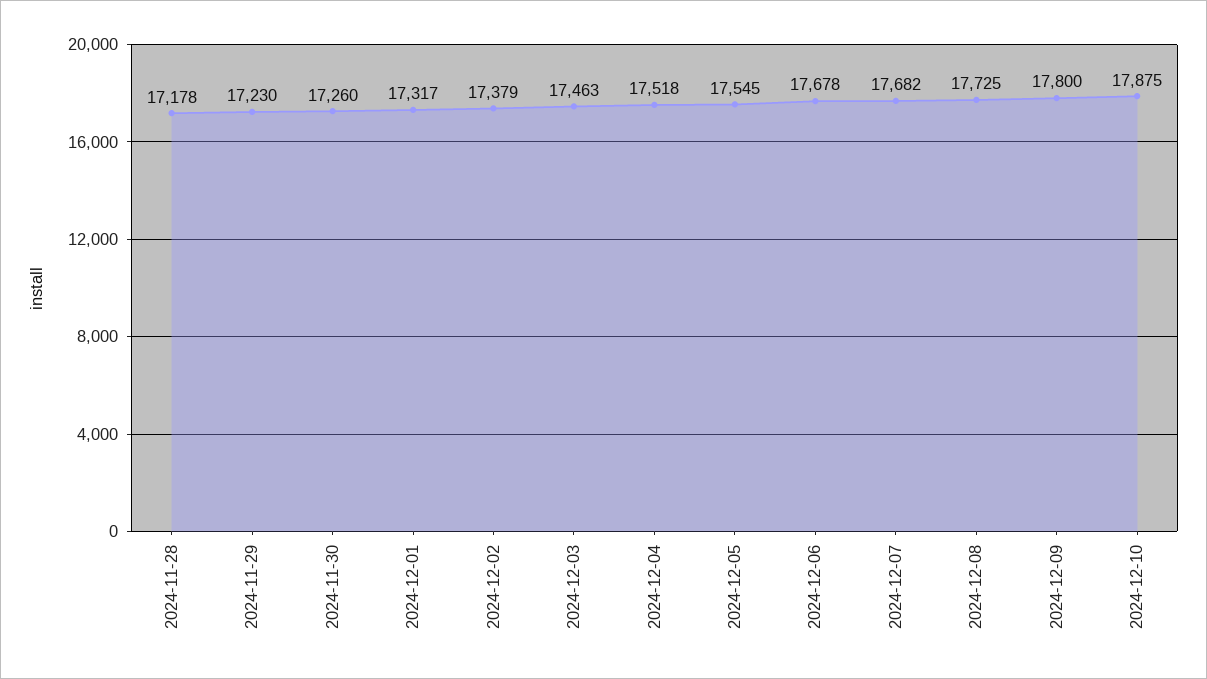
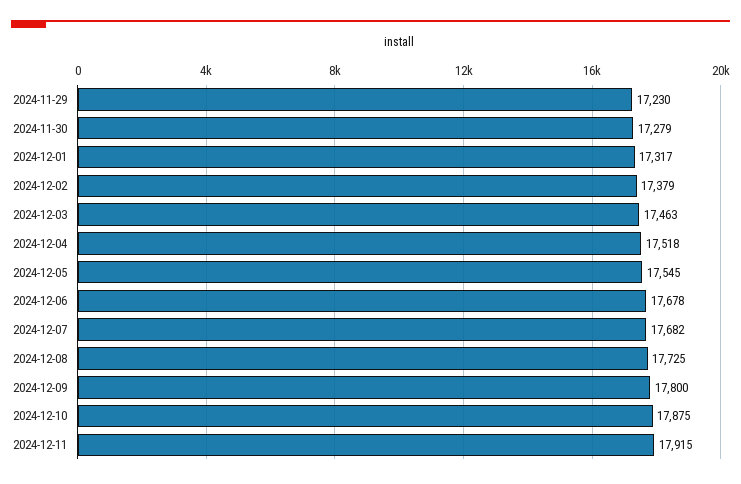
2024-11-28: 17178 -> none
2024-11-30: 17260 -> 17279
2024-12-11: none -> 17915

